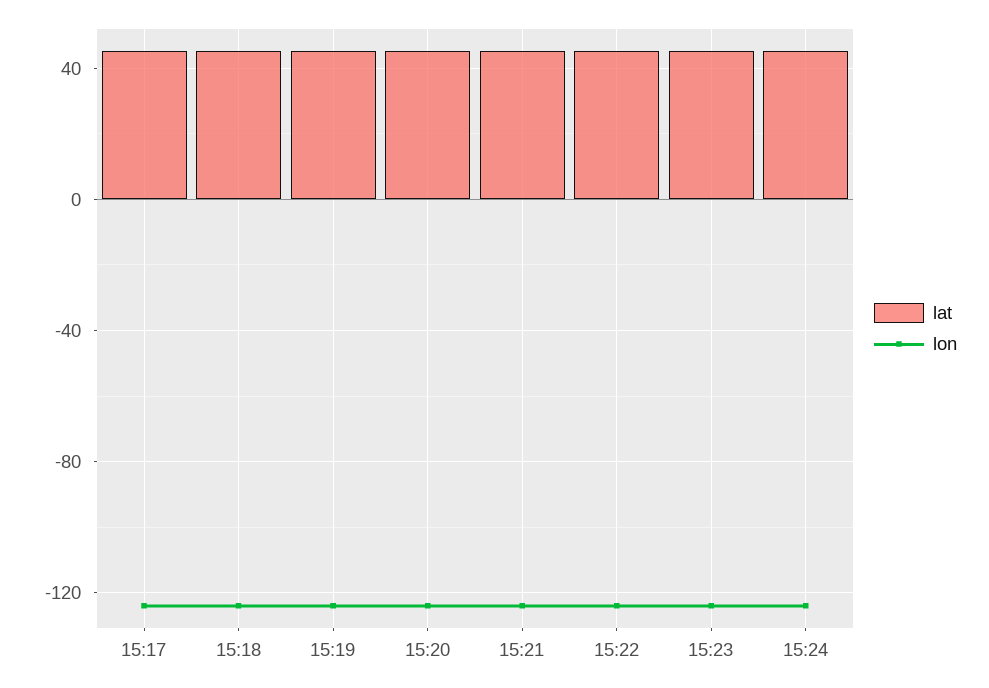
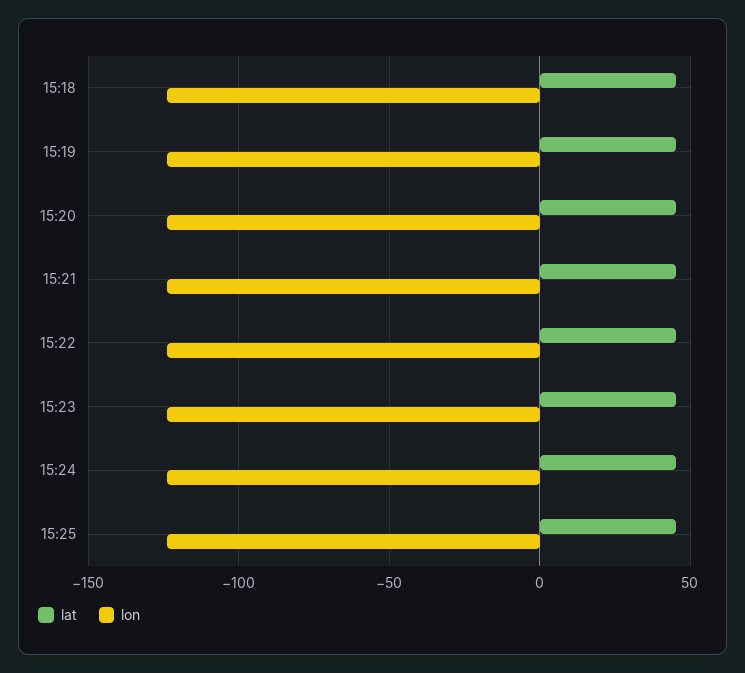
lat, 15:17: 45 -> none
lon, 15:17: -125 -> none
lat, 15:25: none -> 45
lon, 15:25: none -> -125

